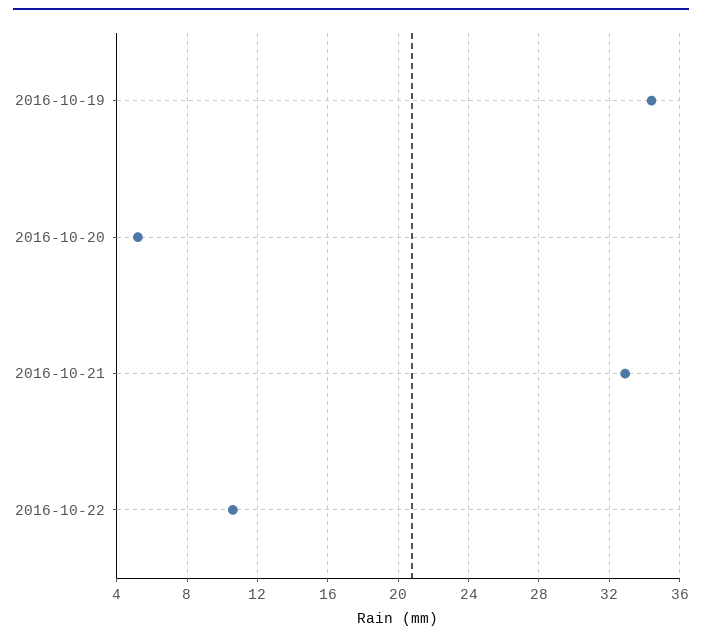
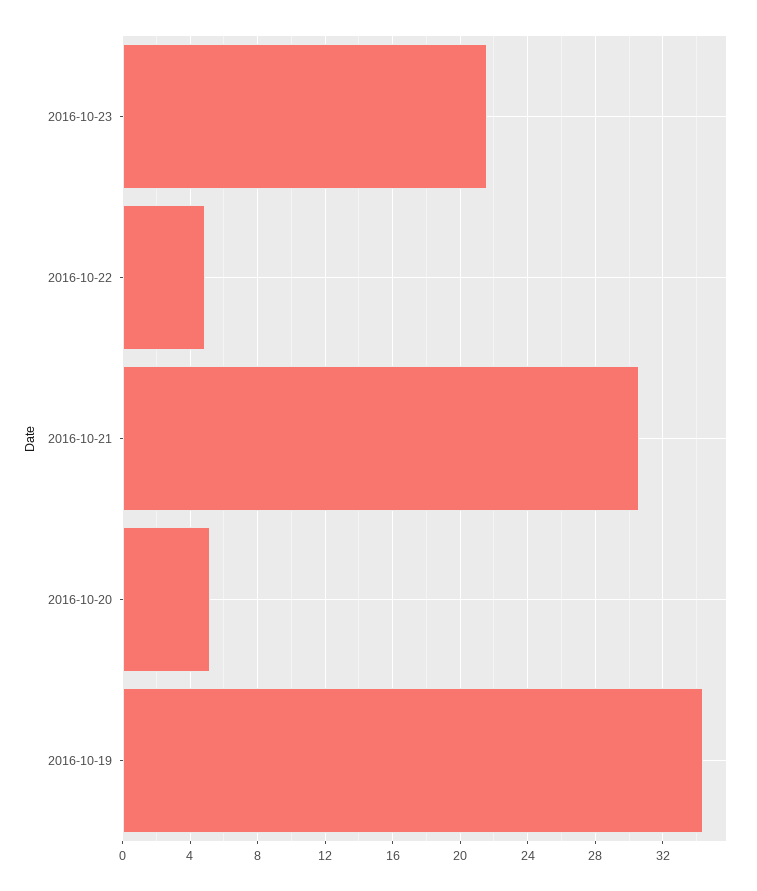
2016-10-21: 33 -> 30.5
2016-10-22: 10.5 -> 5
2016-10-23: none -> 21.5

